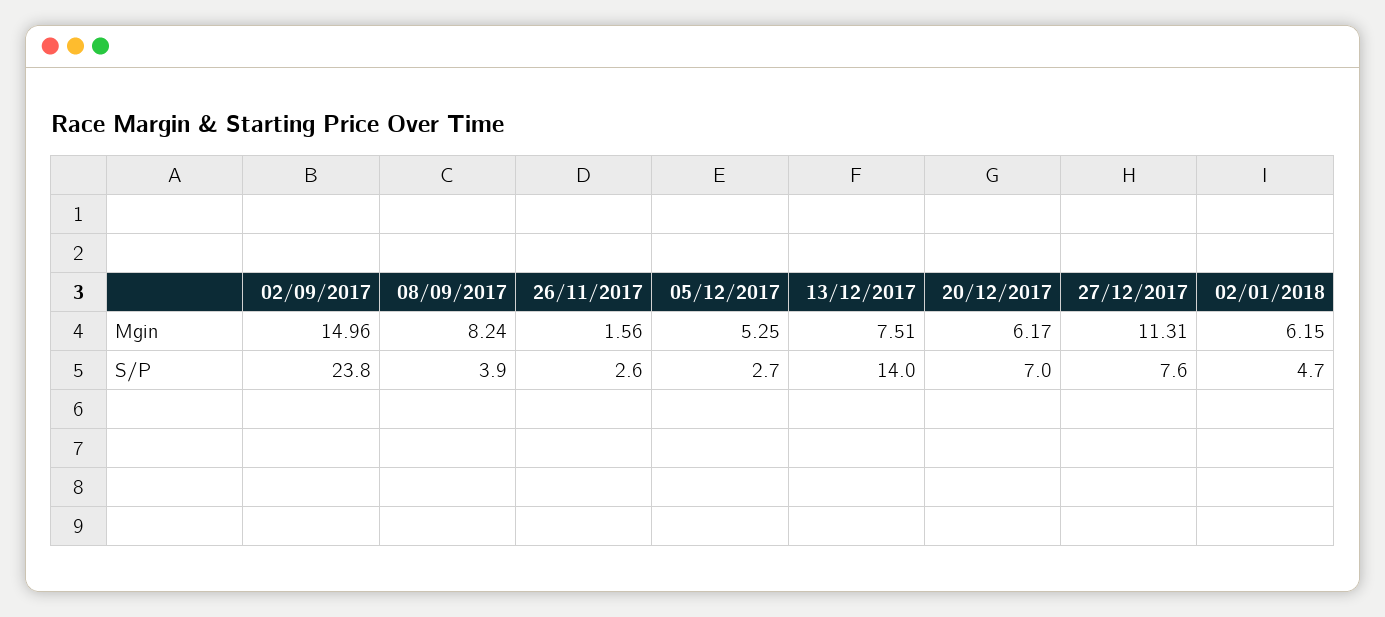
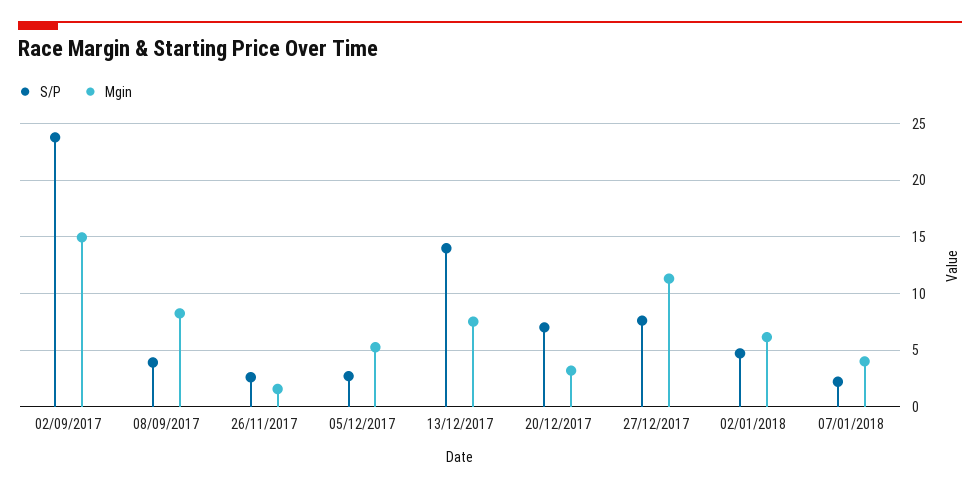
Mgin, 20/12/2017: 6.17 -> 3
S/P, 07/01/2018: none -> 2
Mgin, 07/01/2018: none -> 4

